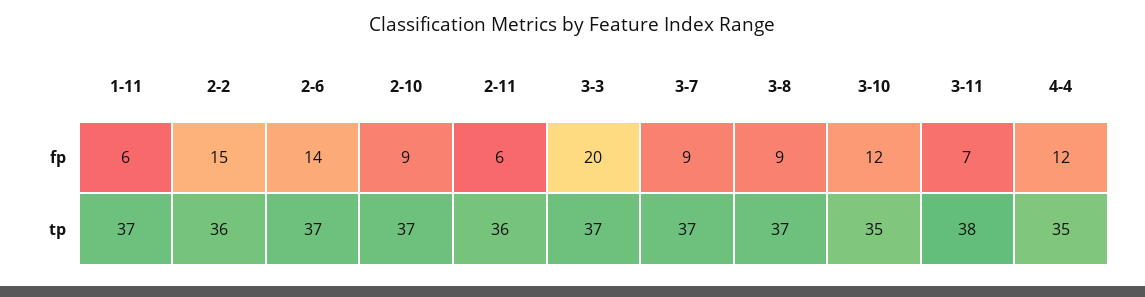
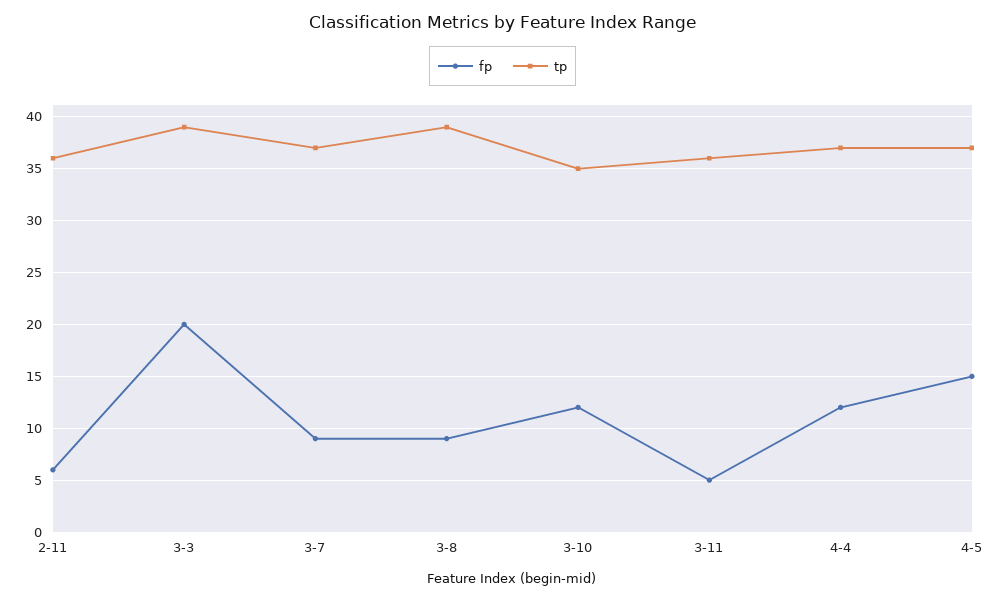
fp, 1-11: 6 -> none
fp, 2-2: 15 -> none
fp, 2-6: 14 -> none
fp, 2-10: 9 -> none
fp, 3-11: 7 -> 5
tp, 1-11: 37 -> none
tp, 2-2: 36 -> none
tp, 2-6: 37 -> none
tp, 2-10: 37 -> none
tp, 3-3: 37 -> 39
tp, 3-8: 37 -> 39
tp, 3-11: 38 -> 36
tp, 4-4: 35 -> 37
fp, 4-5: none -> 15
tp, 4-5: none -> 37

